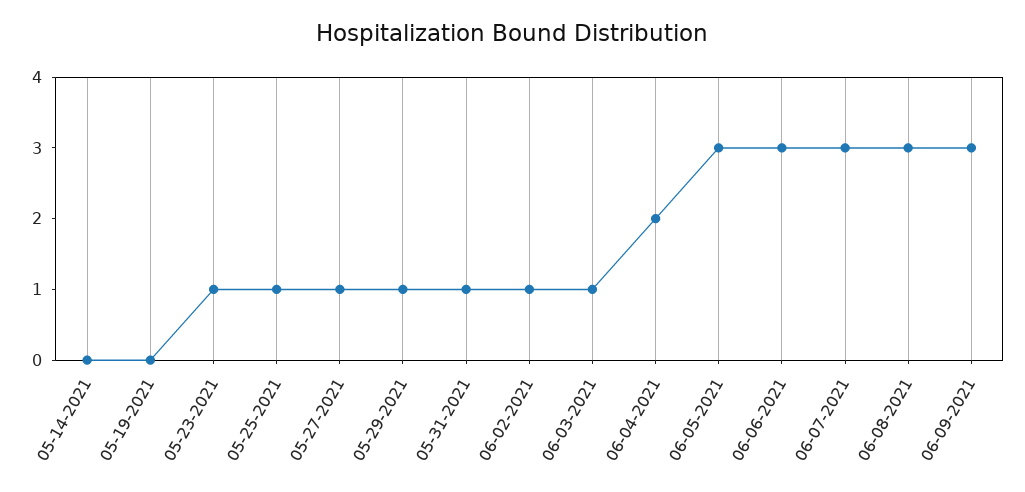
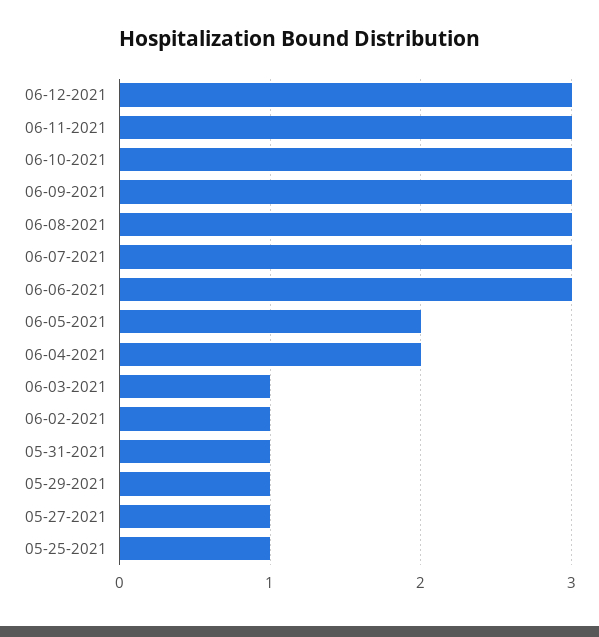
05-14-2021: 0 -> none
05-19-2021: 0 -> none
05-23-2021: 1 -> none
06-05-2021: 3 -> 2
06-12-2021: none -> 3
06-11-2021: none -> 3
06-10-2021: none -> 3

